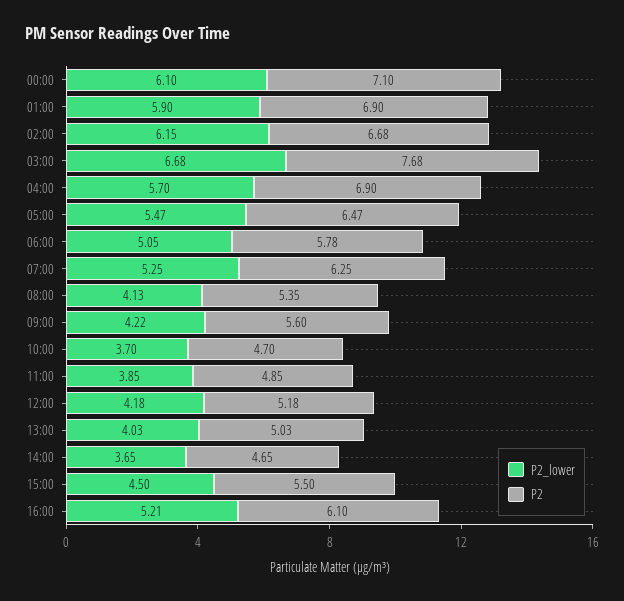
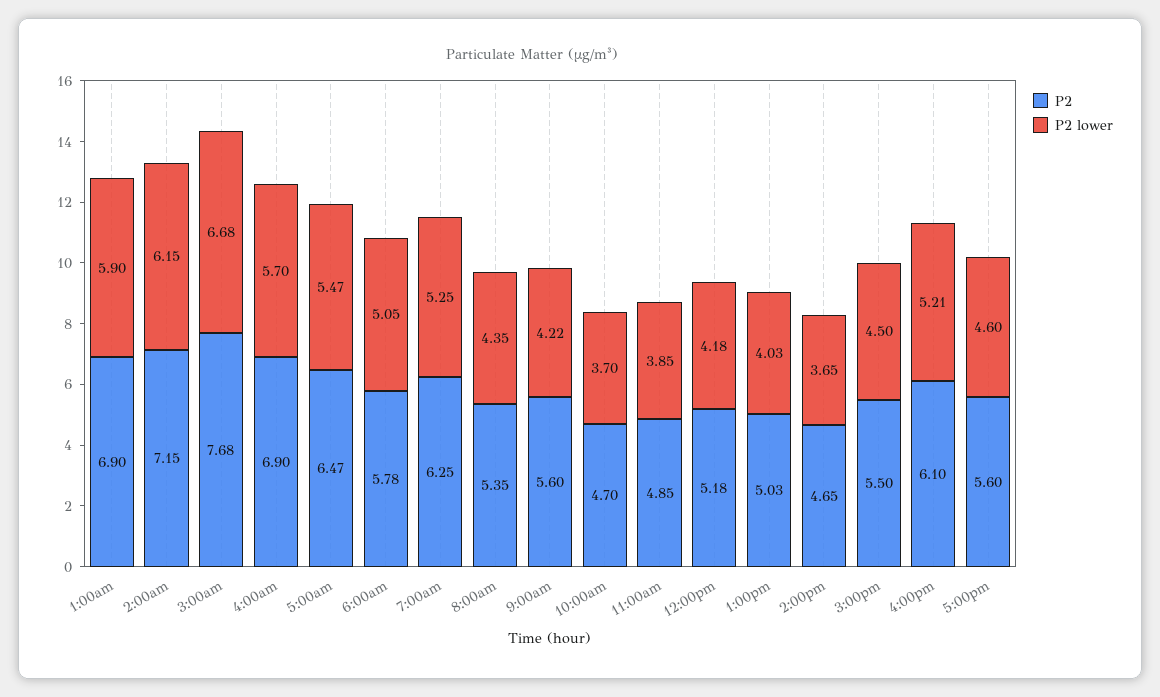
P2_lower, 00:00: 6.1 -> none
P2, 00:00: 7.1 -> none
P2, 02:00: 6.68 -> 7.15
P2_lower, 08:00: 4.13 -> 4.35
P2, 5:00pm: none -> 5.6
P2_lower, 5:00pm: none -> 4.6

